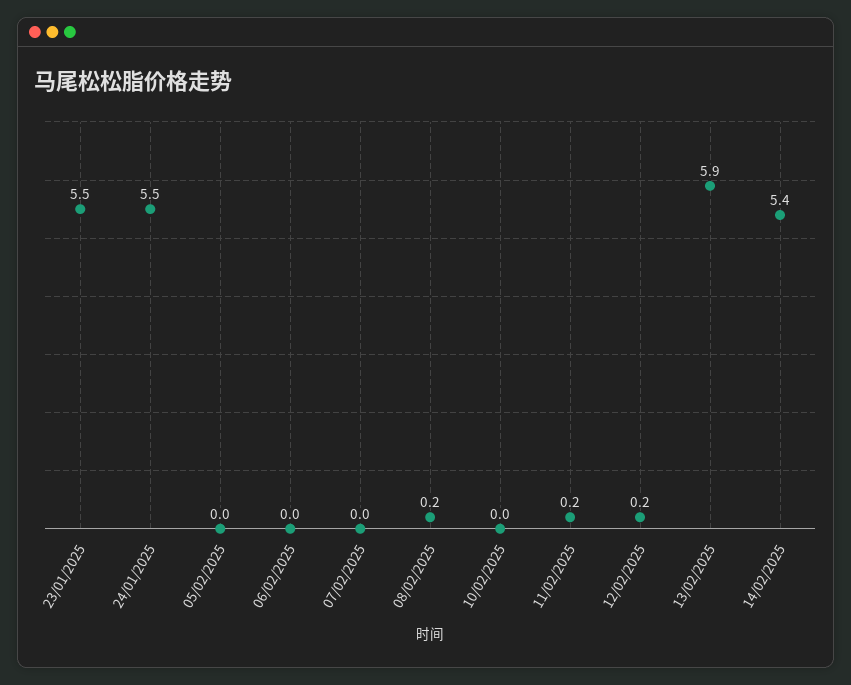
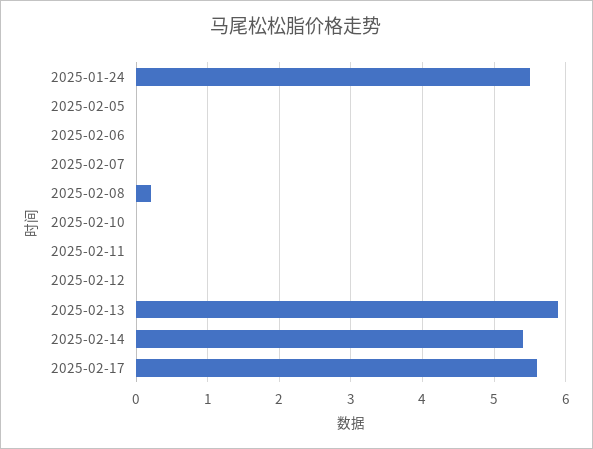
23/01/2025: 5.5 -> none
11/02/2025: 0.2 -> 0
12/02/2025: 0.2 -> 0
2025-02-17: none -> 5.6

